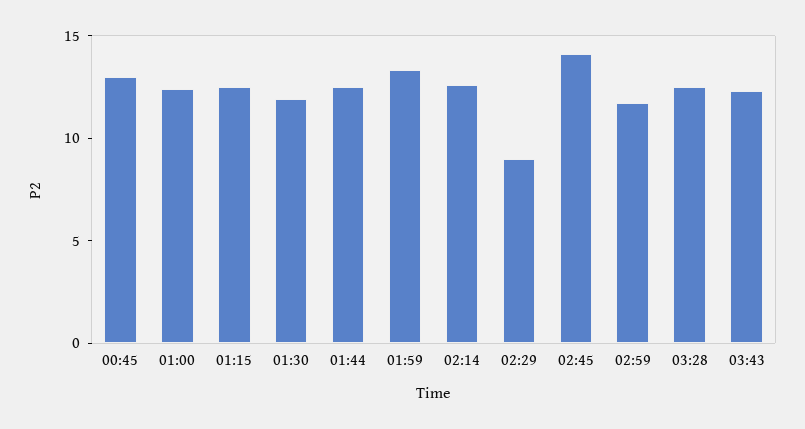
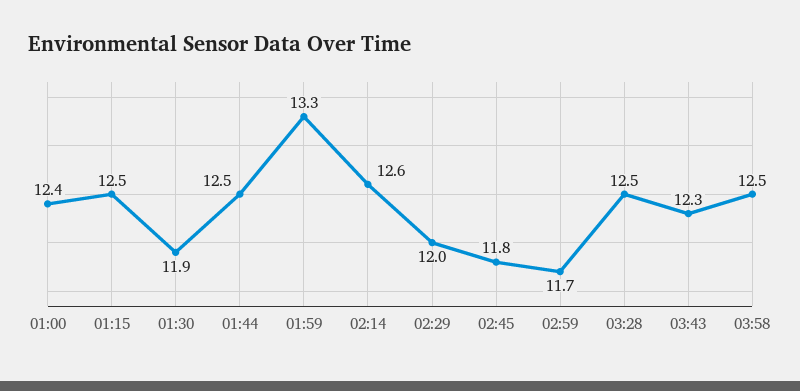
00:45: 13 -> none
02:29: 9 -> 12
02:45: 14 -> 11.8
03:58: none -> 12.5

